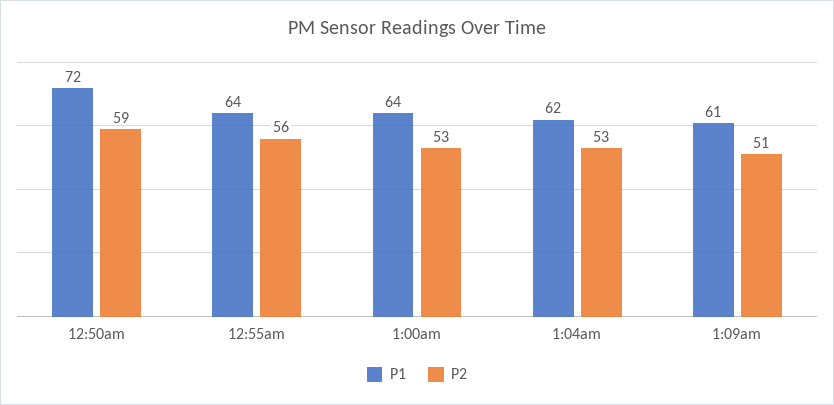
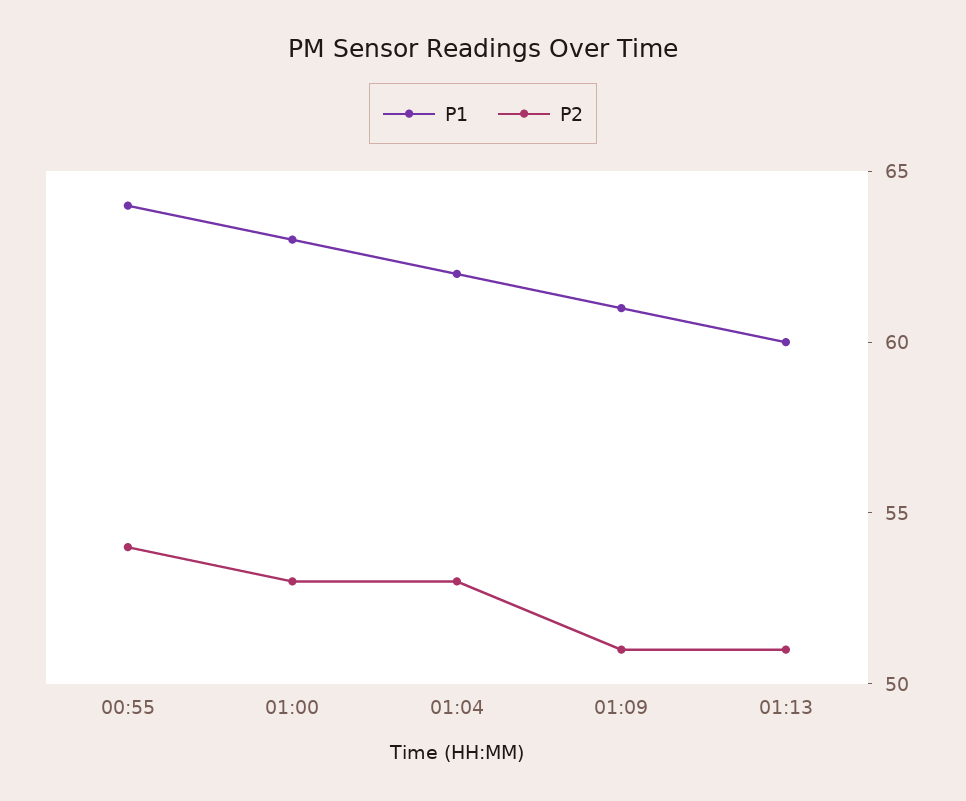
P1, 12:50am: 72 -> none
P2, 12:50am: 59 -> none
P2, 12:55am: 56 -> 54
P1, 1:00am: 64 -> 63
P1, 01:13: none -> 60
P2, 01:13: none -> 51

